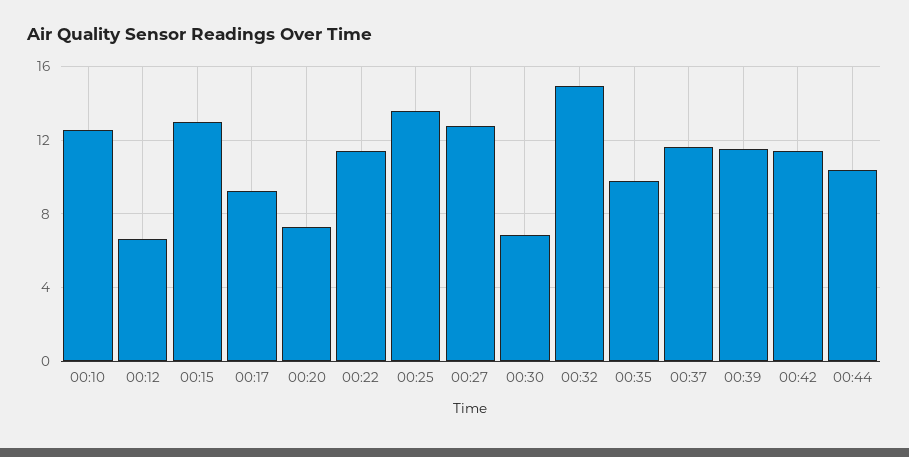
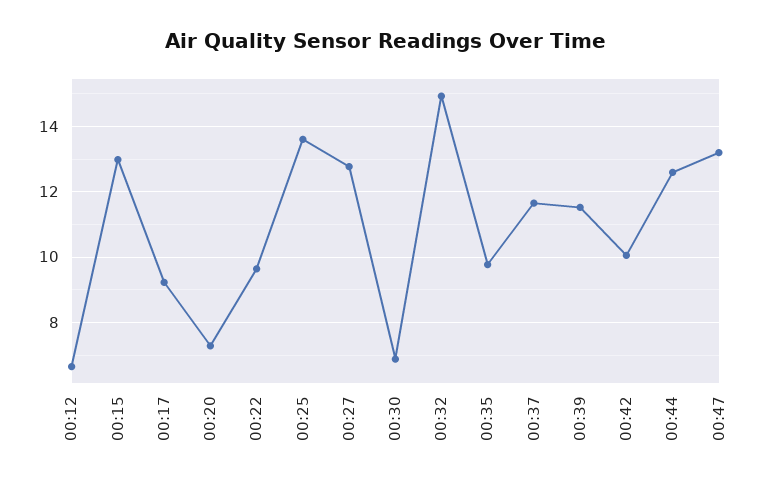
00:10: 12.5 -> none
00:22: 11.5 -> 9.6
00:42: 11.5 -> 10
00:44: 10.5 -> 12.6
00:47: none -> 13.2

